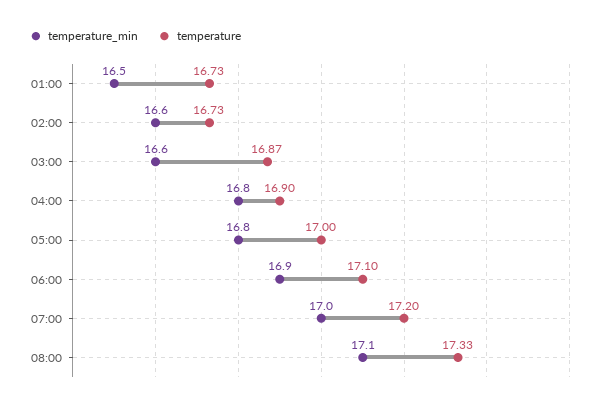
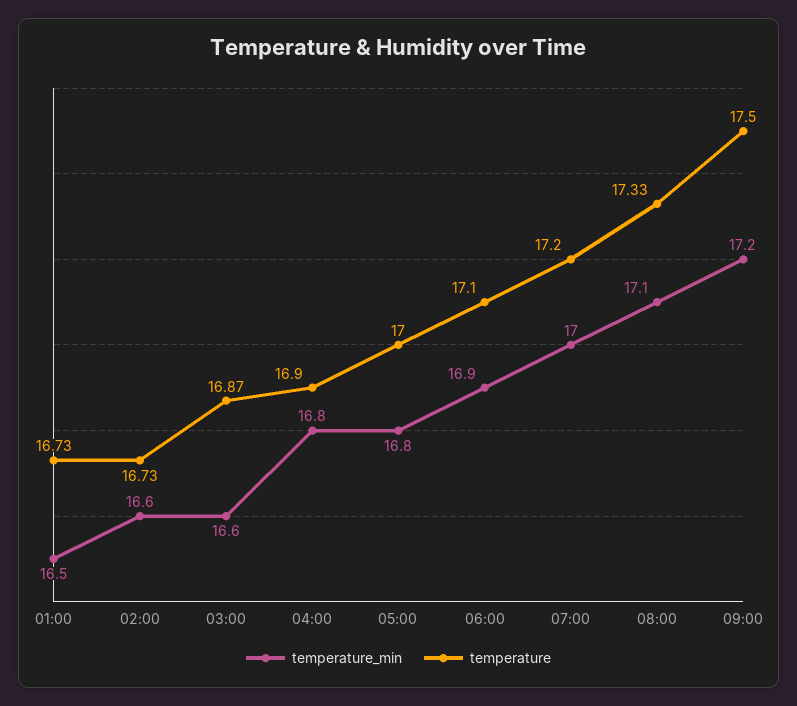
temperature_min, 09:00: none -> 17.2
temperature, 09:00: none -> 17.5

